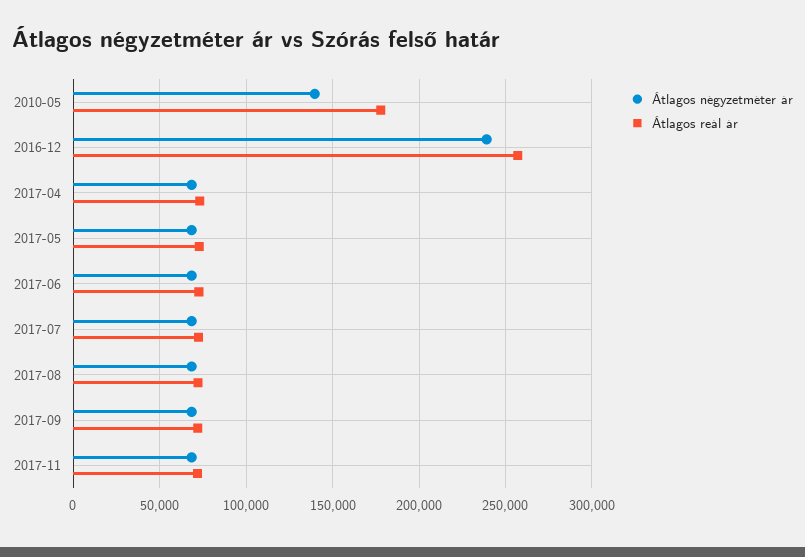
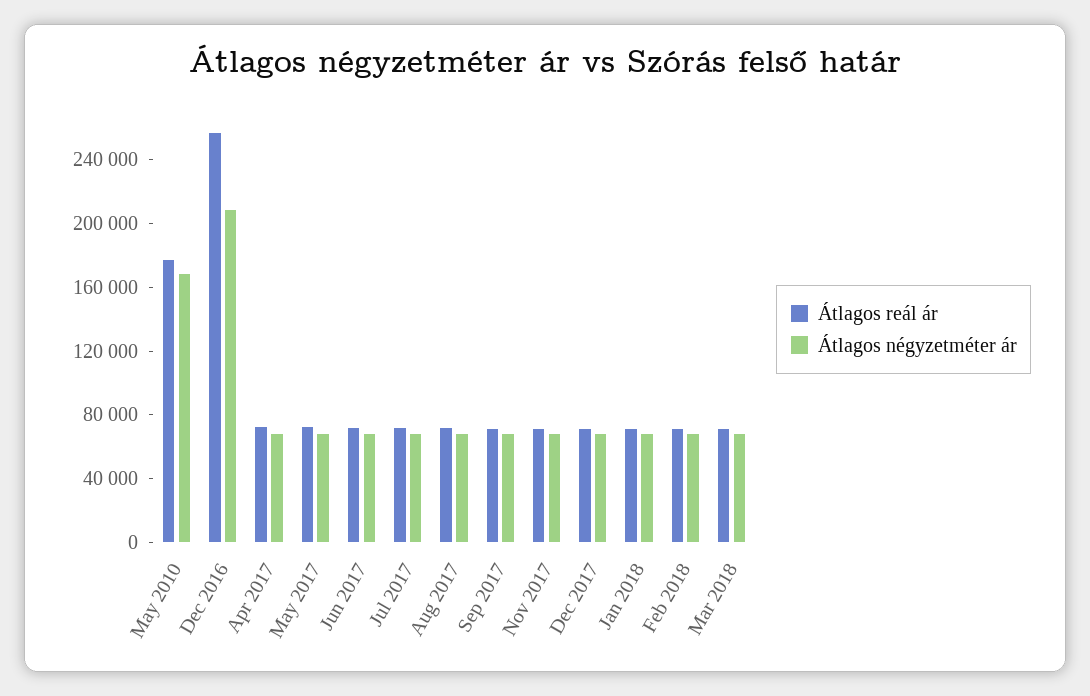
Átlagos négyzetméter ár, 2010-05: 140000 -> 170000
Átlagos négyzetméter ár, 2016-12: 240000 -> 210000
Átlagos reál ár, Dec 2017: none -> 70000
Átlagos négyzetméter ár, Dec 2017: none -> 70000
Átlagos reál ár, Jan 2018: none -> 70000
Átlagos négyzetméter ár, Jan 2018: none -> 70000
Átlagos reál ár, Feb 2018: none -> 70000
Átlagos négyzetméter ár, Feb 2018: none -> 70000
Átlagos reál ár, Mar 2018: none -> 70000
Átlagos négyzetméter ár, Mar 2018: none -> 70000

